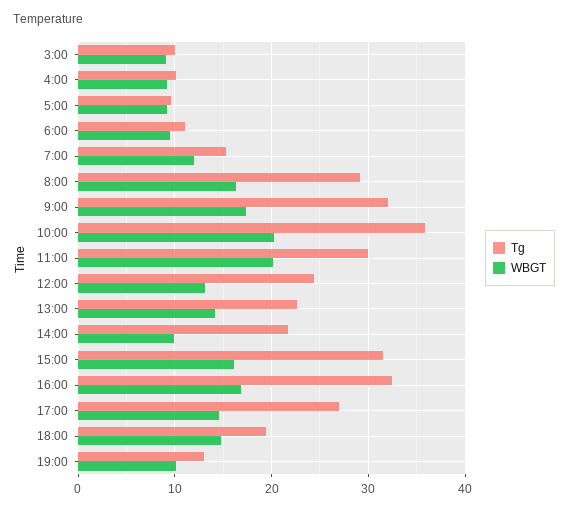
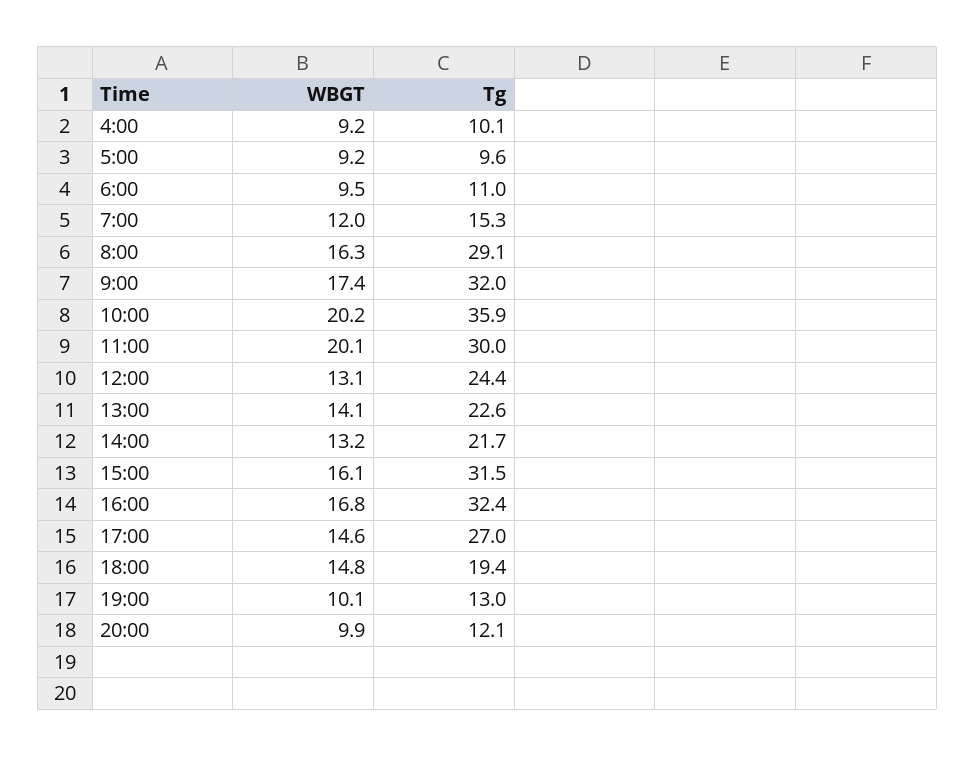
Tg, 3:00: 10 -> none
WBGT, 3:00: 9 -> none
WBGT, 14:00: 10 -> 13.2
WBGT, 20:00: none -> 9.9
Tg, 20:00: none -> 12.1

